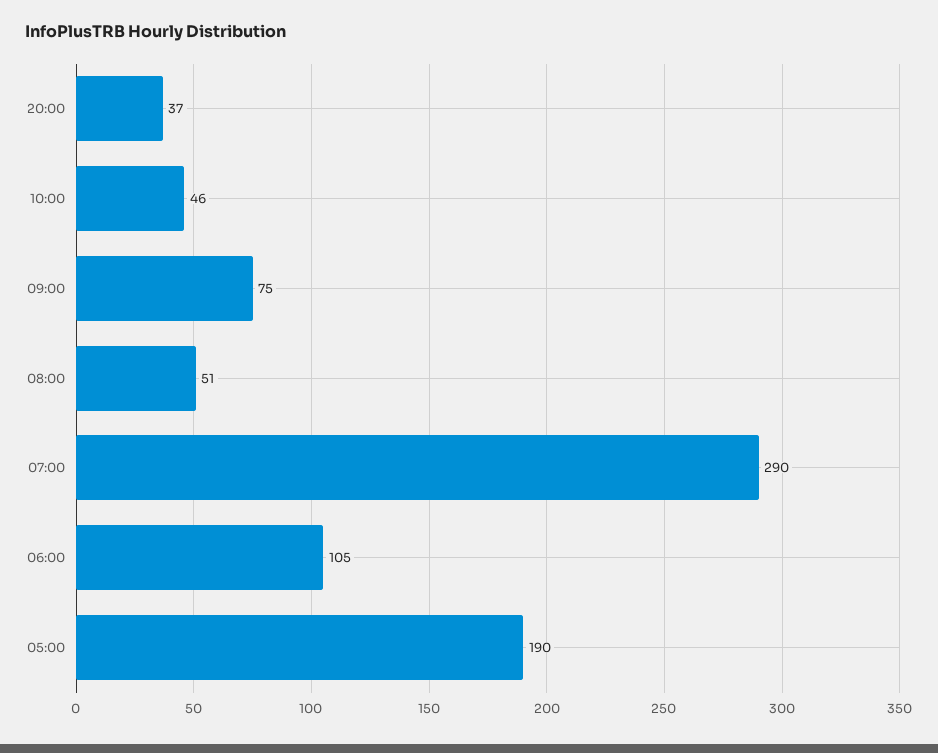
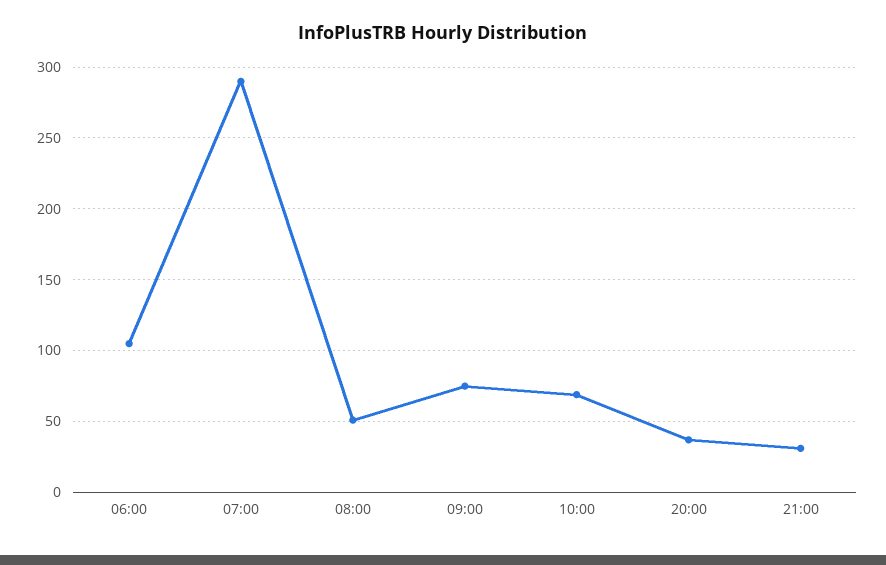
10:00: 46 -> 70
05:00: 190 -> none
21:00: none -> 30

